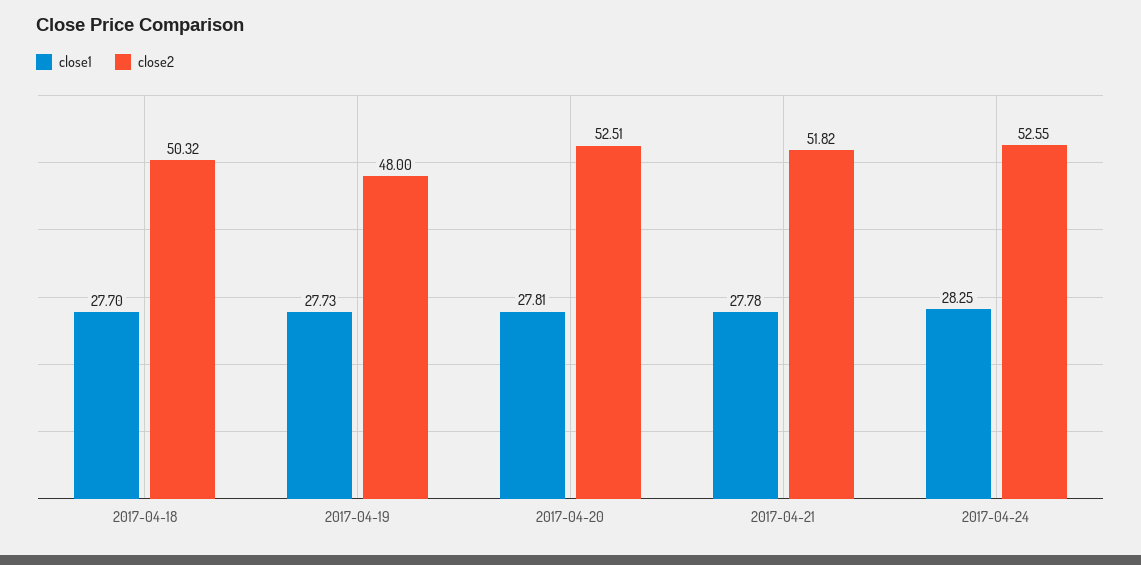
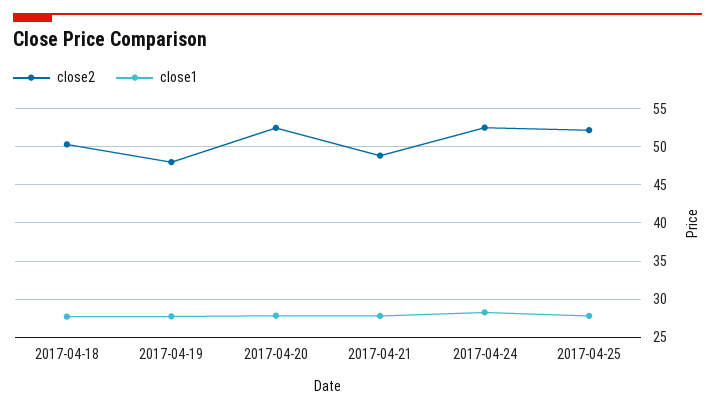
close2, 2017-04-21: 51.82 -> 49
close2, 2017-04-25: none -> 52
close1, 2017-04-25: none -> 28

